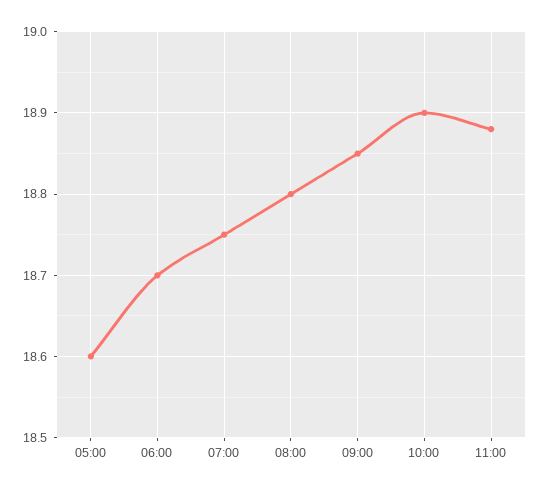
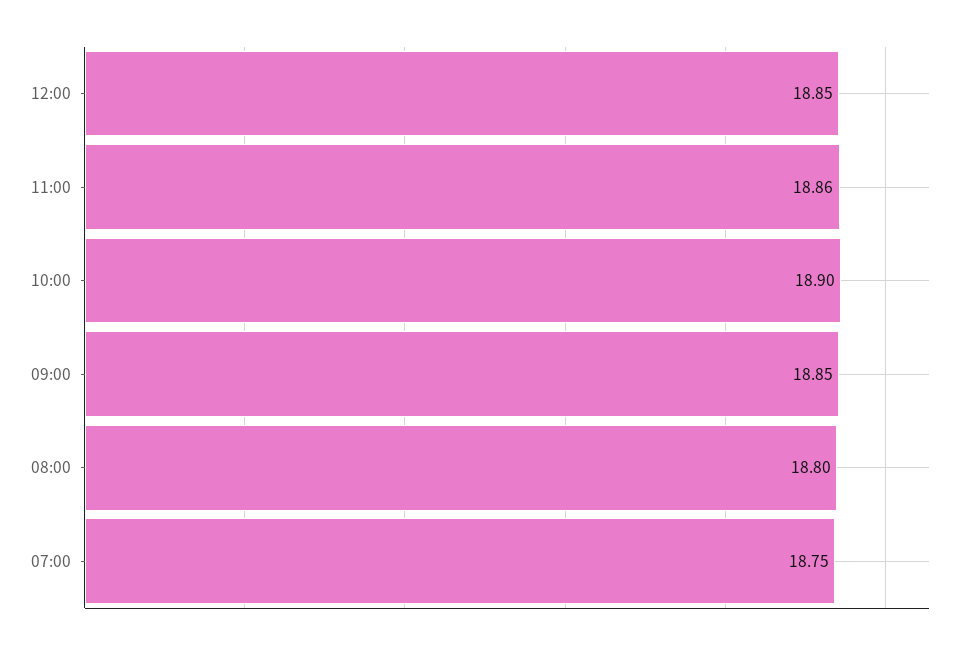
05:00: 18.6 -> none
06:00: 18.7 -> none
11:00: 18.88 -> 18.86
12:00: none -> 18.85

